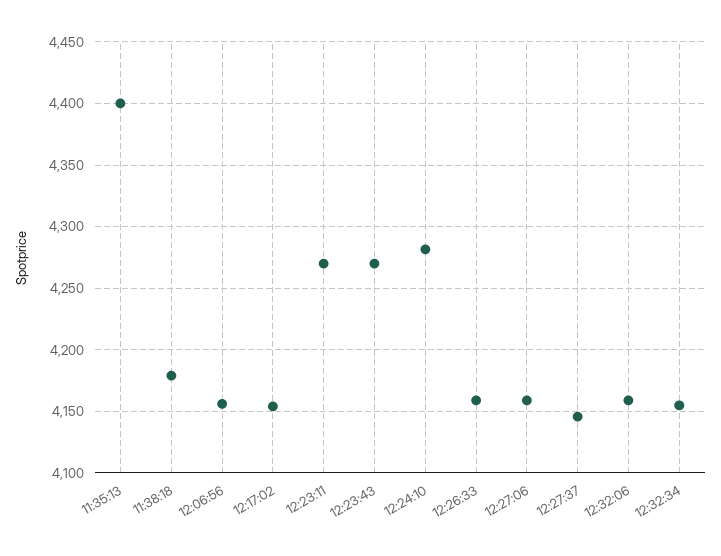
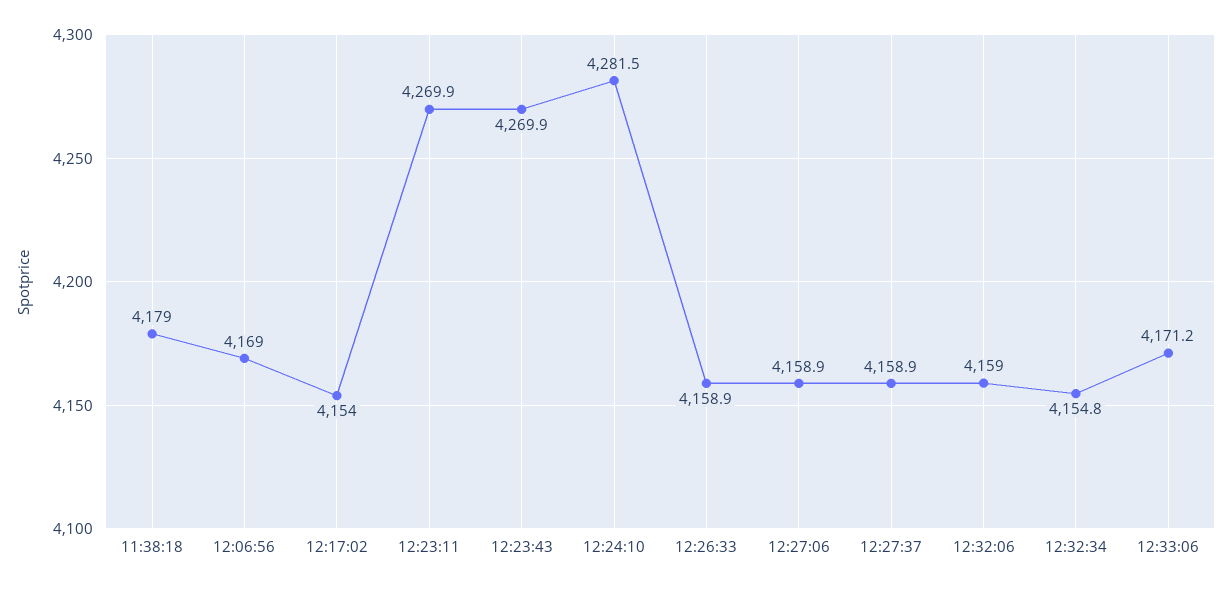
11:35:13: 4400 -> none
12:06:56: 4155 -> 4169
12:27:37: 4145 -> 4158.9
12:33:06: none -> 4171.2

